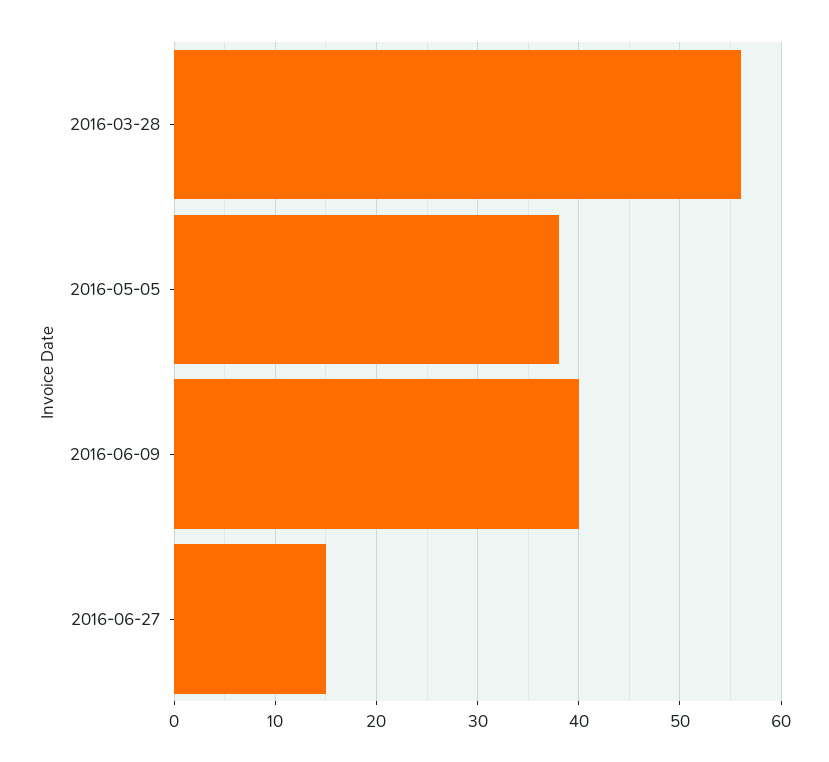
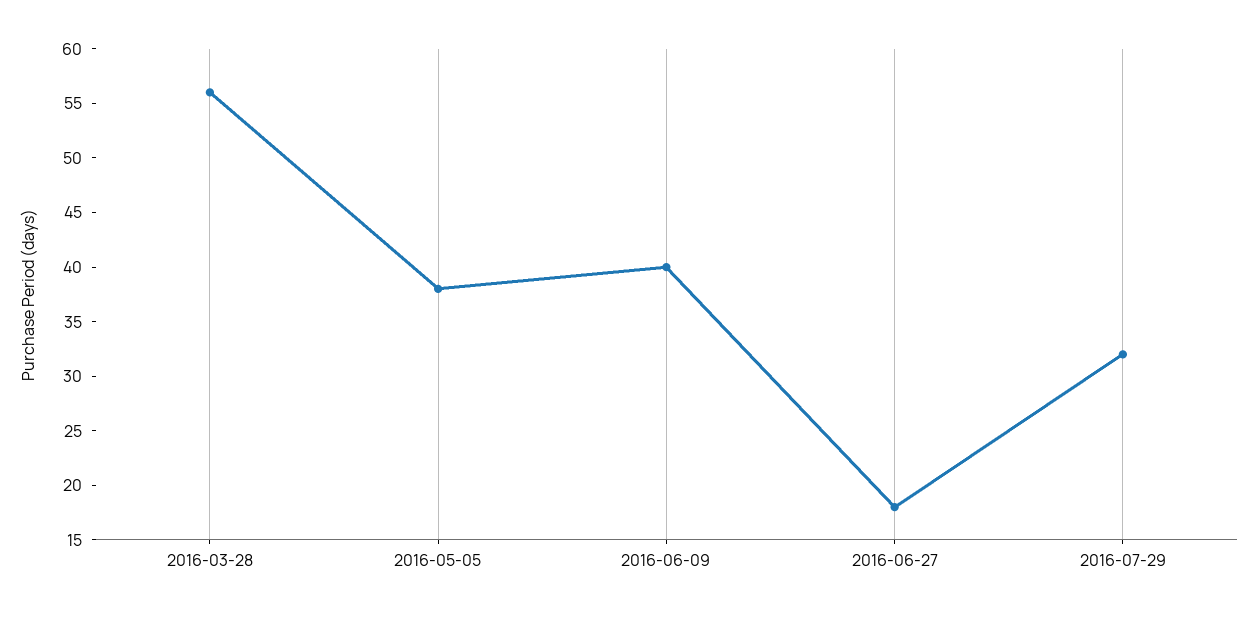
2016-06-27: 15 -> 18
2016-07-29: none -> 32

